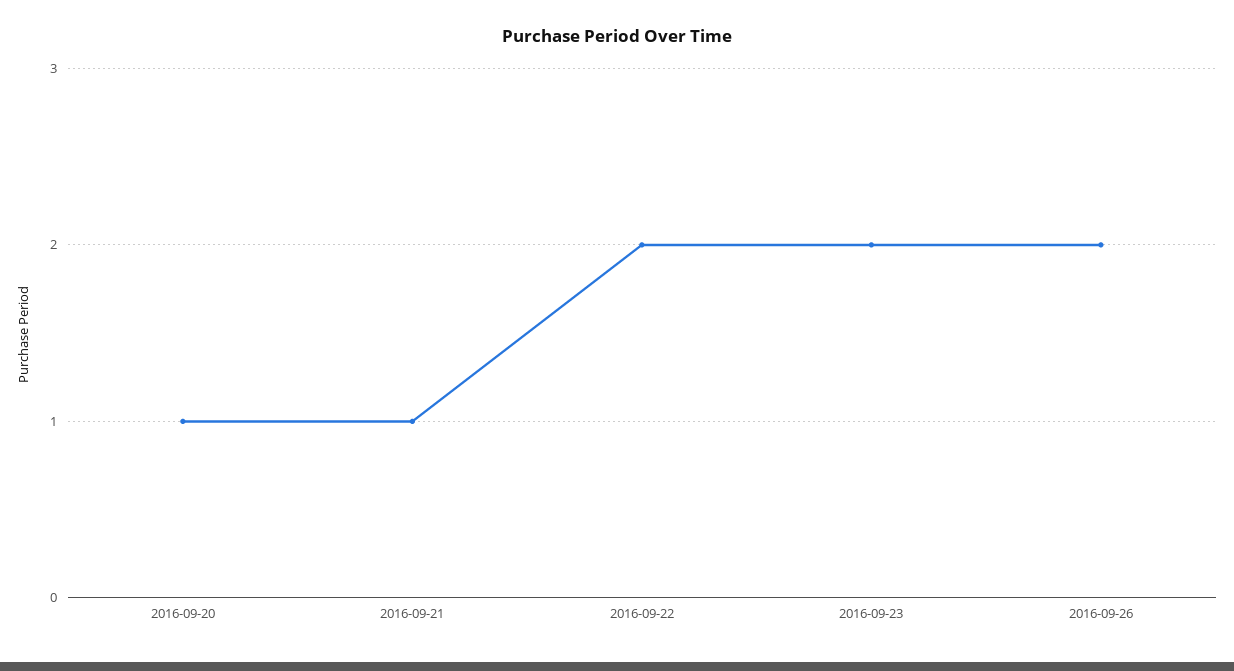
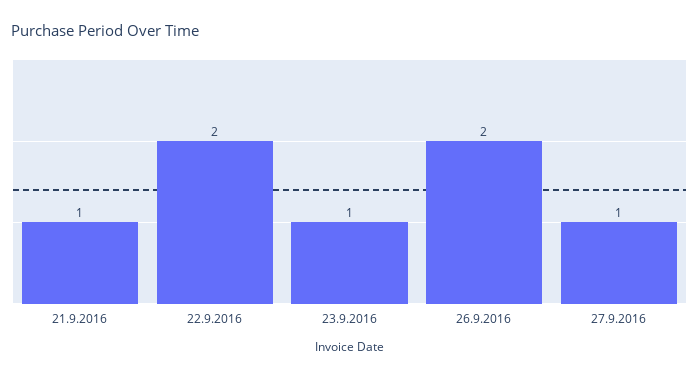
2016-09-20: 1 -> none
2016-09-23: 2 -> 1
27.9.2016: none -> 1

